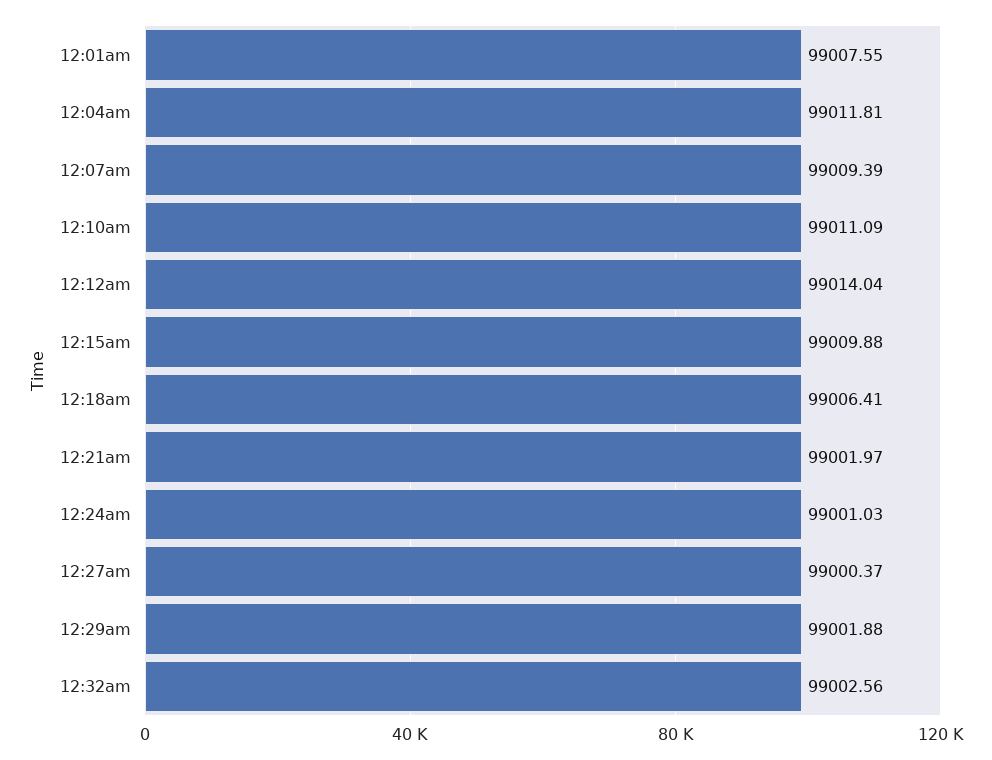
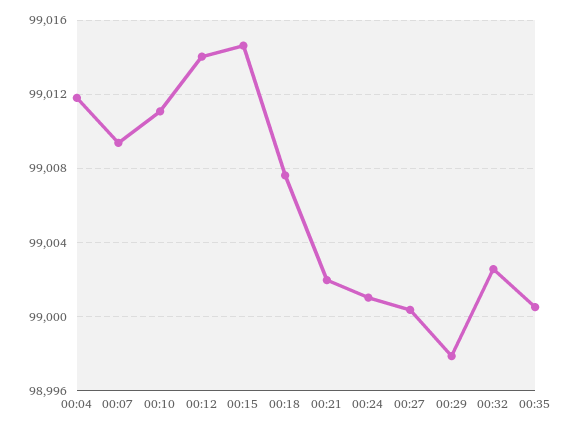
12:01am: 99007.55 -> none
12:15am: 99009.88 -> 99014.5
12:18am: 99006.41 -> 99007.5
12:29am: 99001.88 -> 98998
00:35: none -> 99000.5

